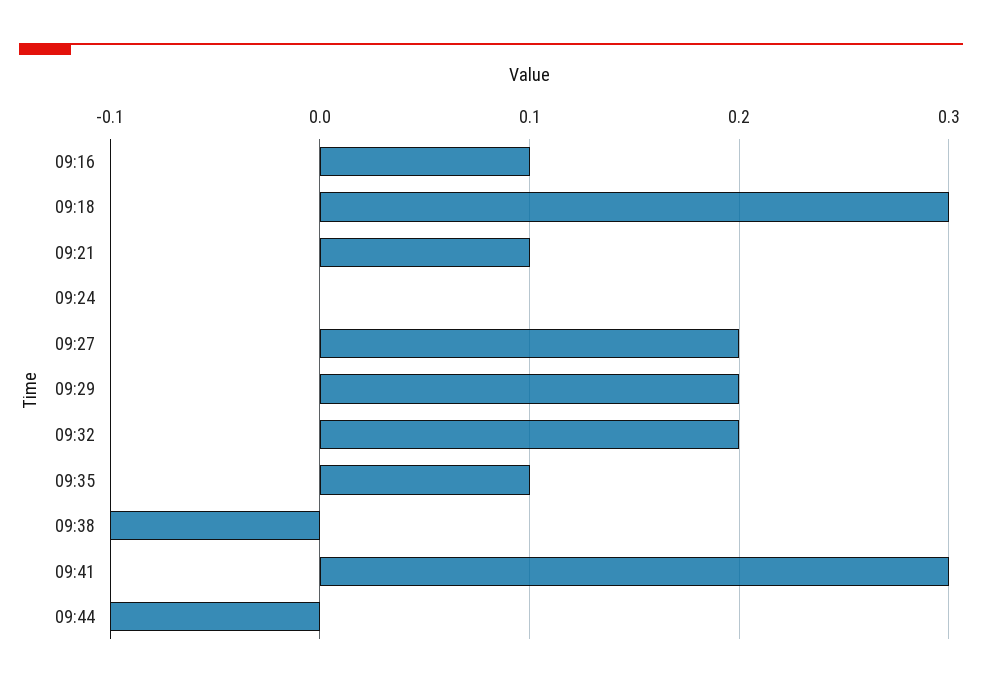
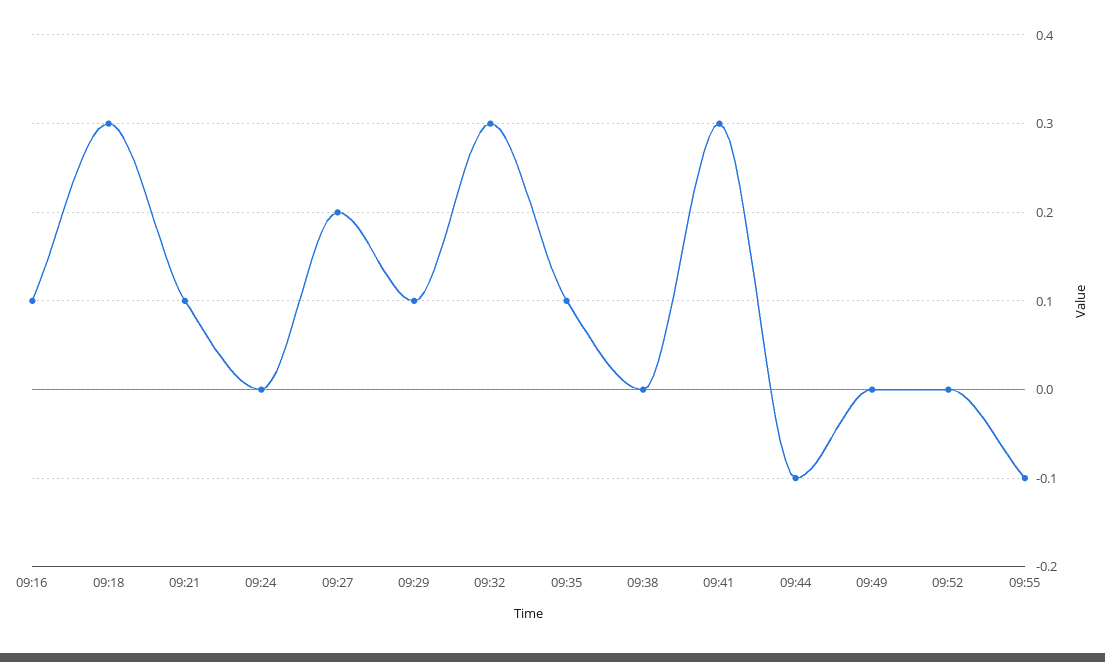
09:29: 0.2 -> 0.1
09:32: 0.2 -> 0.3
09:38: -0.1 -> 0
09:49: none -> 0
09:52: none -> 0
09:55: none -> -0.1

